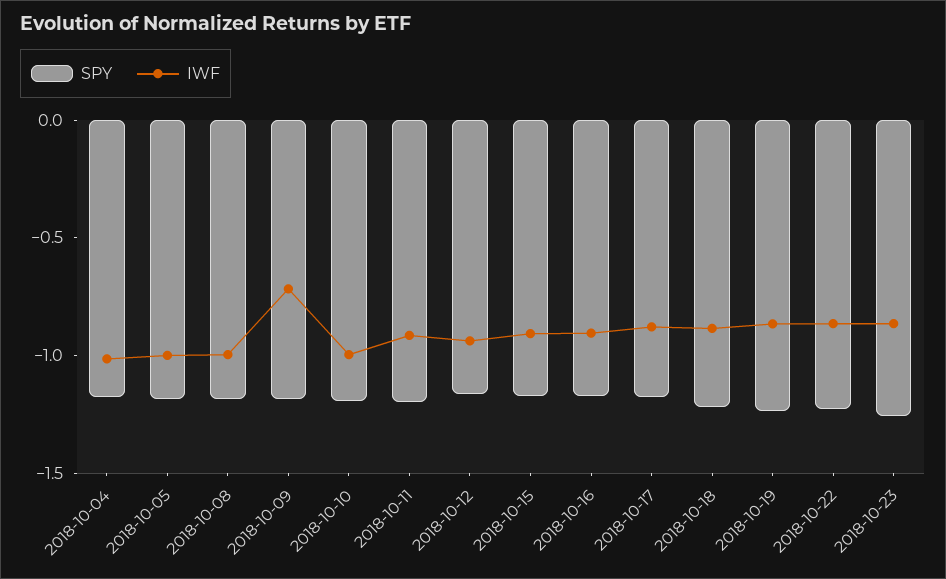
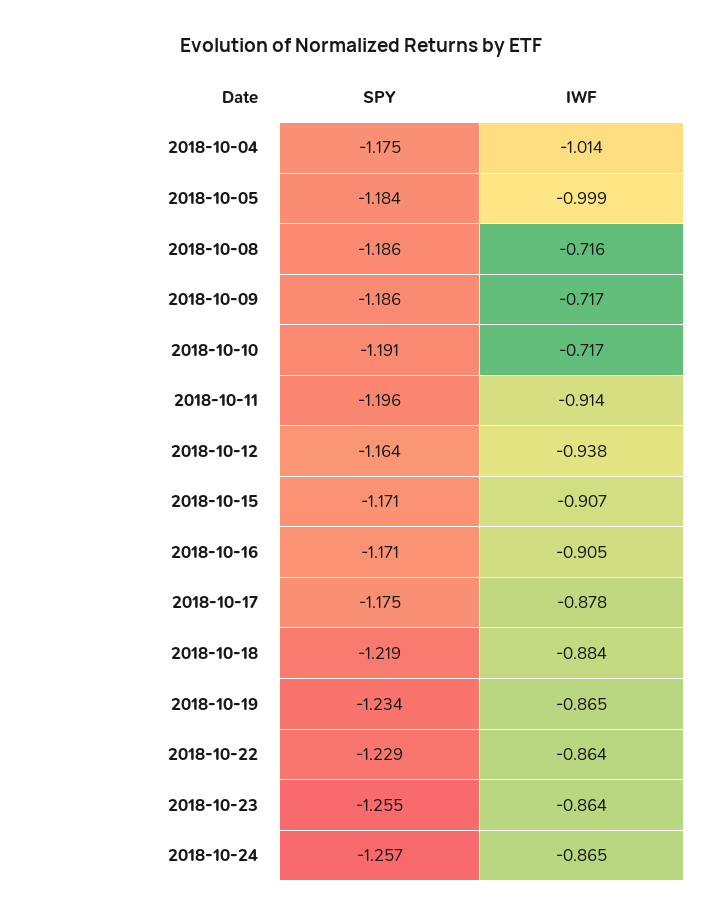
IWF, 2018-10-08: -1 -> -0.716
IWF, 2018-10-10: -1 -> -0.717
SPY, 2018-10-24: none -> -1.257
IWF, 2018-10-24: none -> -0.865

